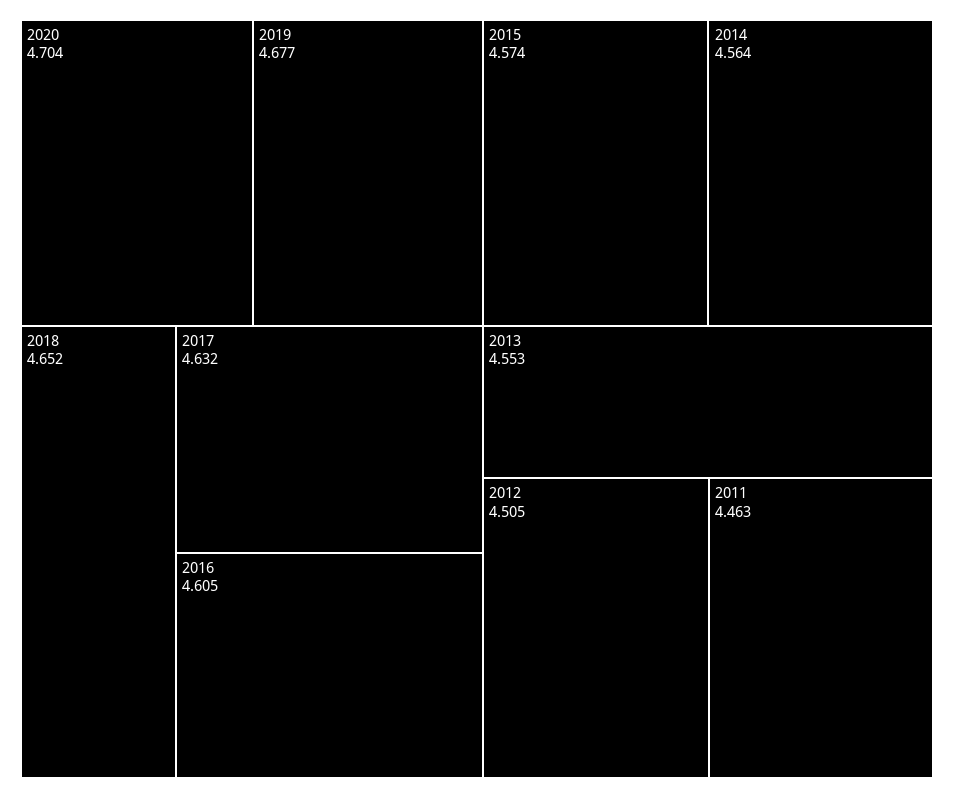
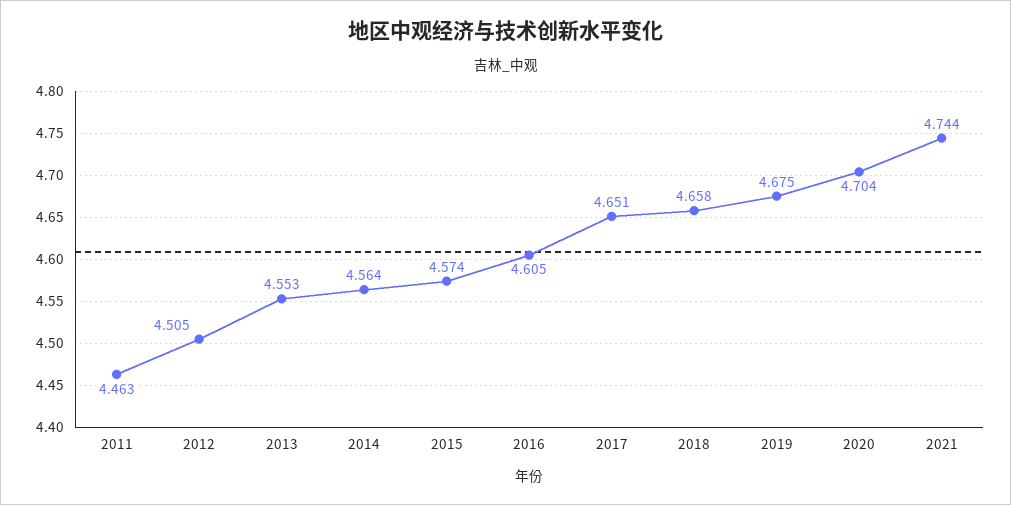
2019: 4.677 -> 4.675
2018: 4.652 -> 4.658
2017: 4.632 -> 4.651
2021: none -> 4.744

